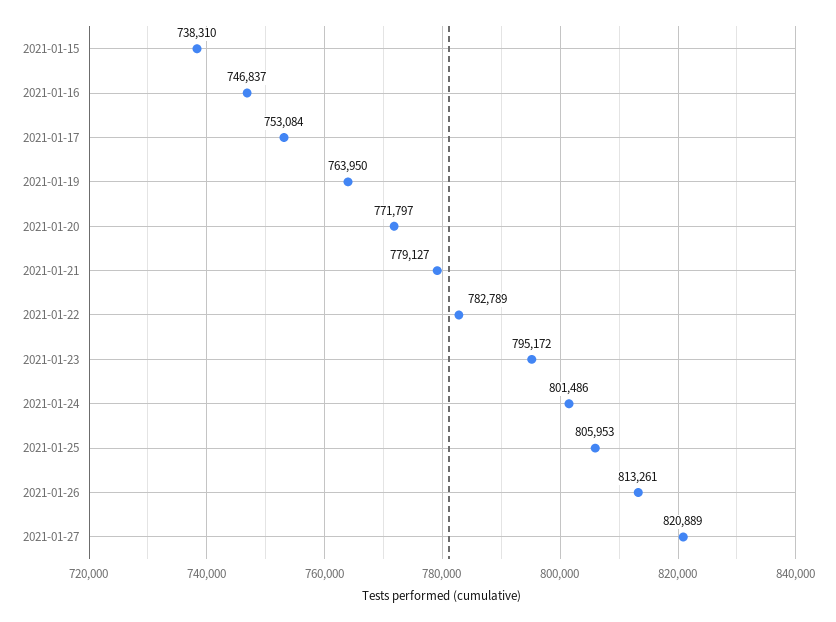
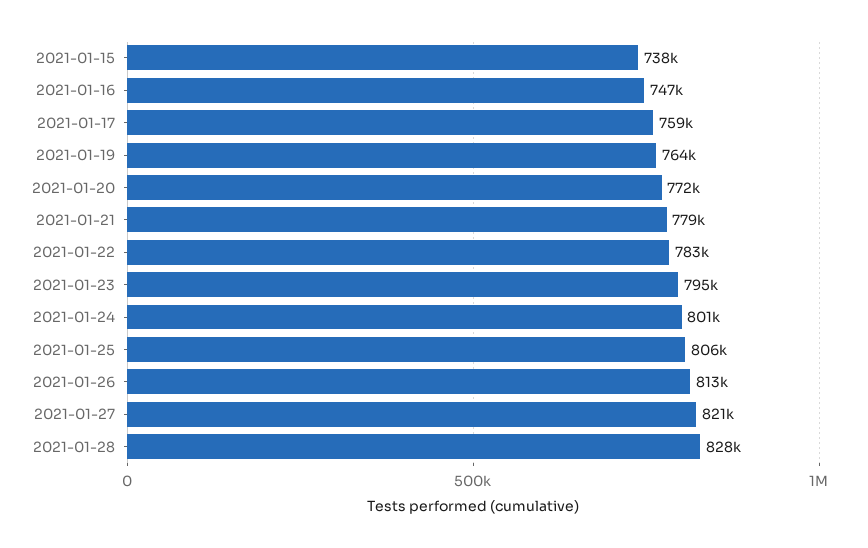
2021-01-17: 753084 -> 759000
2021-01-28: none -> 828000

